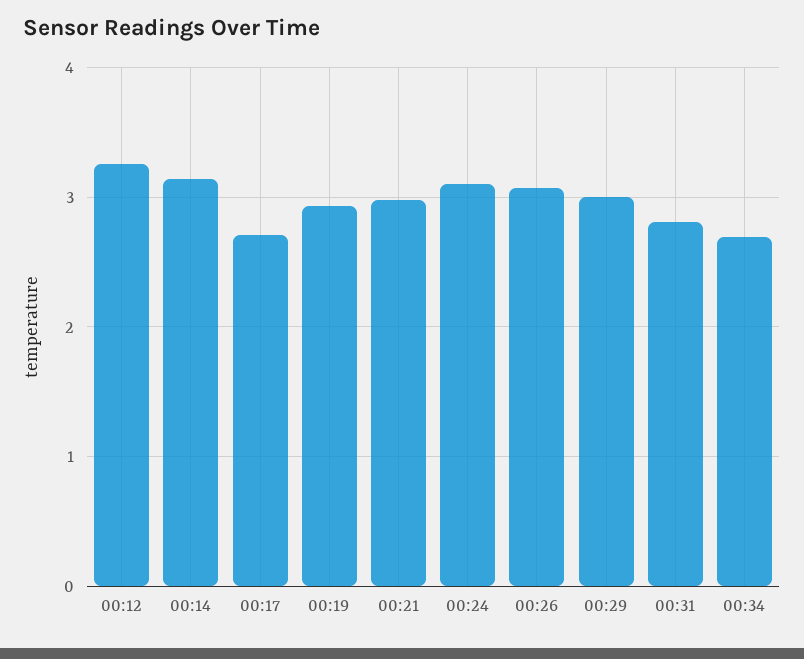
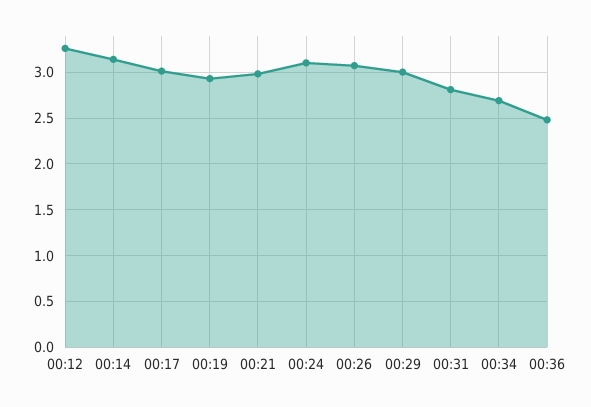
00:17: 2.7 -> 3
00:36: none -> 2.5

